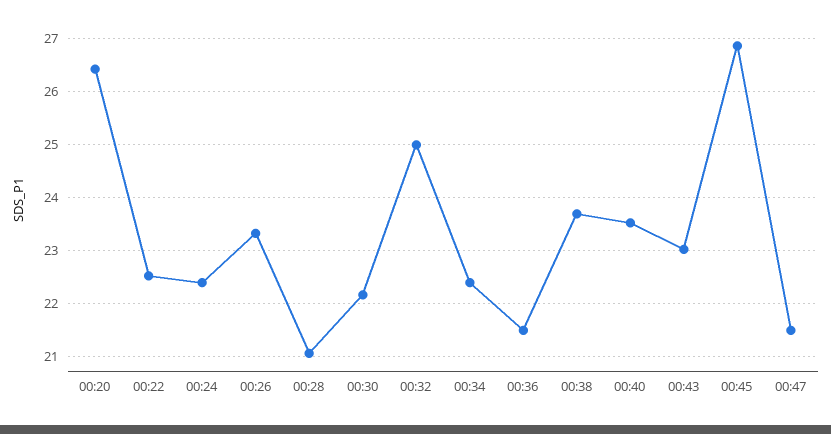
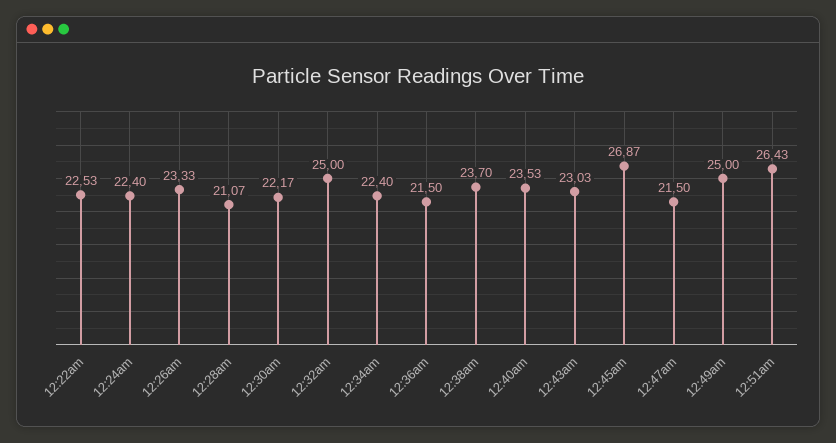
00:20: 26.4 -> none
12:49am: none -> 25
12:51am: none -> 26.43

